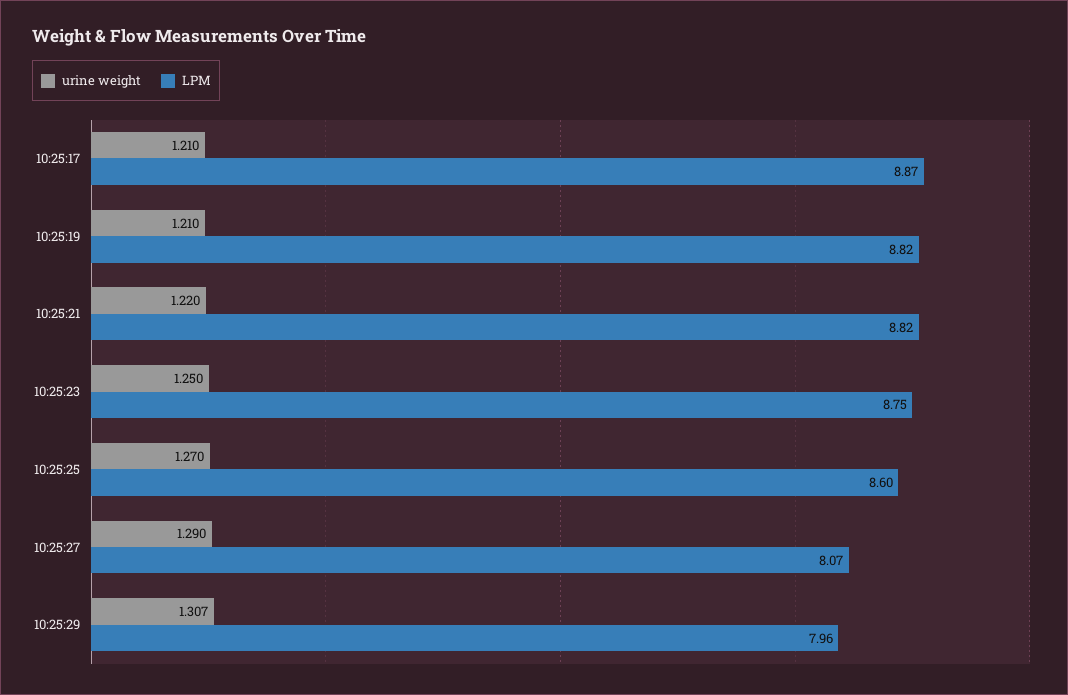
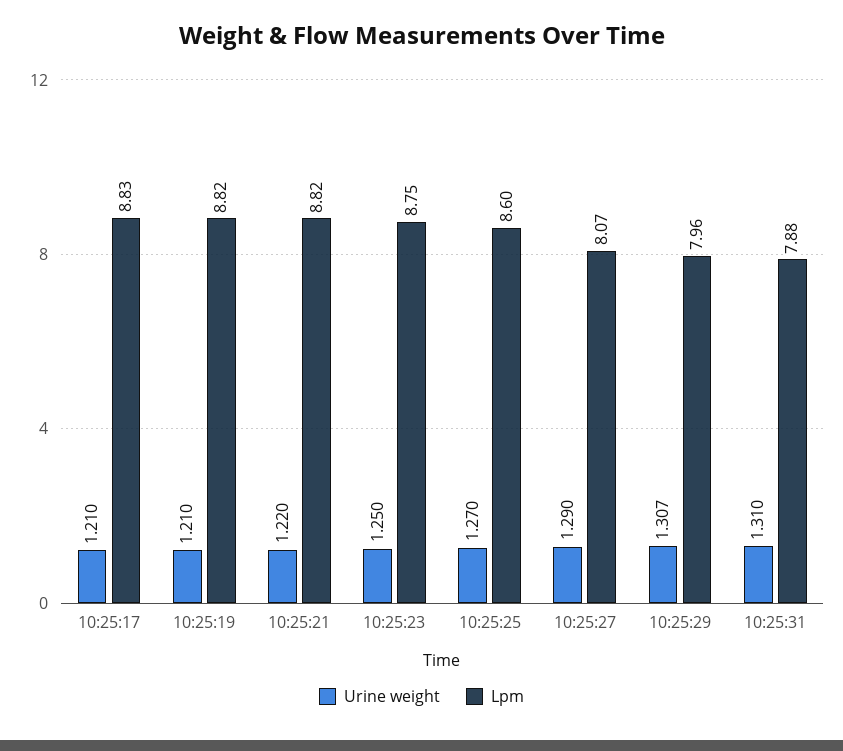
LPM, 10:25:17: 8.87 -> 8.83
urine weight, 10:25:31: none -> 1.31
LPM, 10:25:31: none -> 7.88

